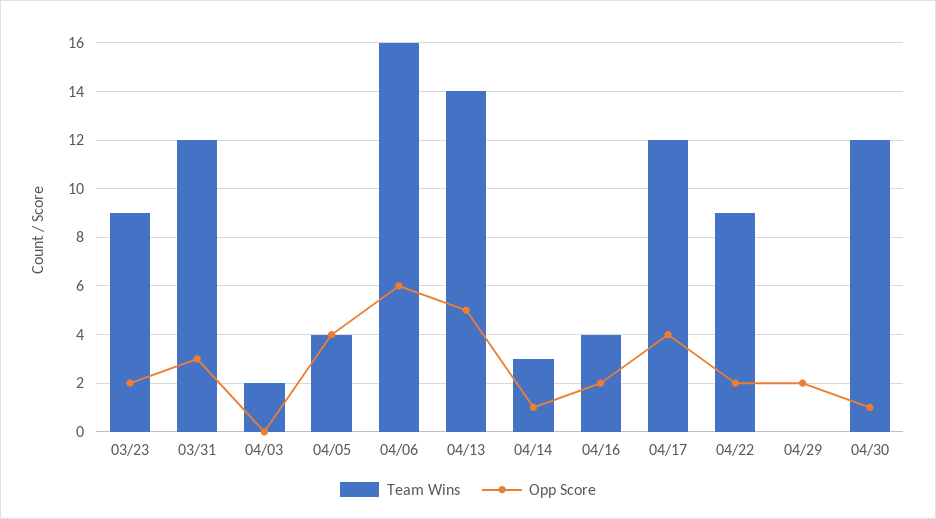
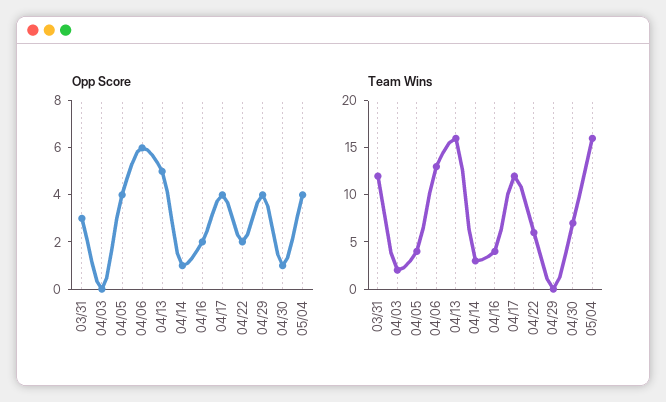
Team Wins, 03/23: 9 -> none
Opp Score, 03/23: 2 -> none
Team Wins, 04/06: 16 -> 13
Team Wins, 04/13: 14 -> 16
Team Wins, 04/22: 9 -> 6
Opp Score, 04/29: 2 -> 4
Team Wins, 04/30: 12 -> 7
Opp Score, 05/04: none -> 4
Team Wins, 05/04: none -> 16

